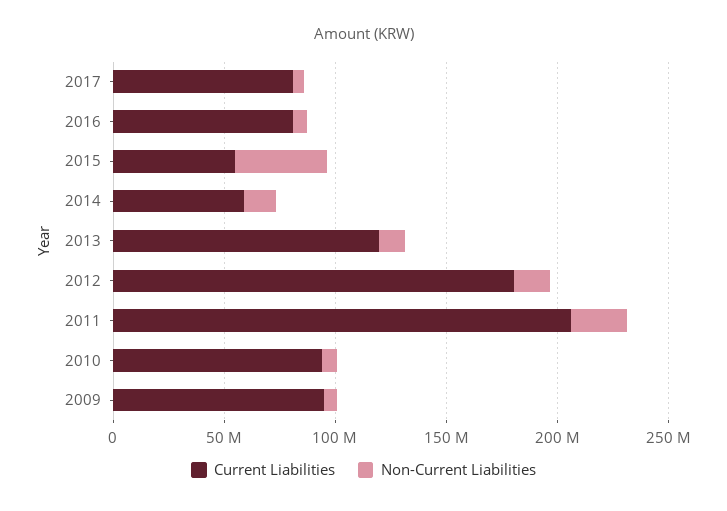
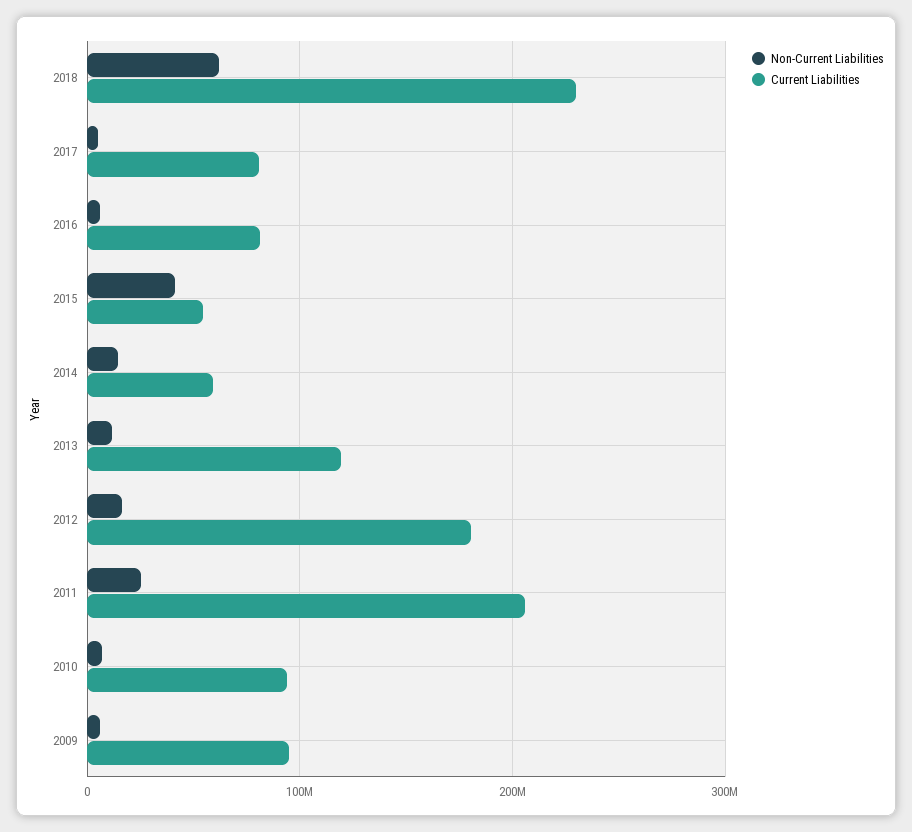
Non-Current Liabilities, 2018: none -> 60000000
Current Liabilities, 2018: none -> 230000000

